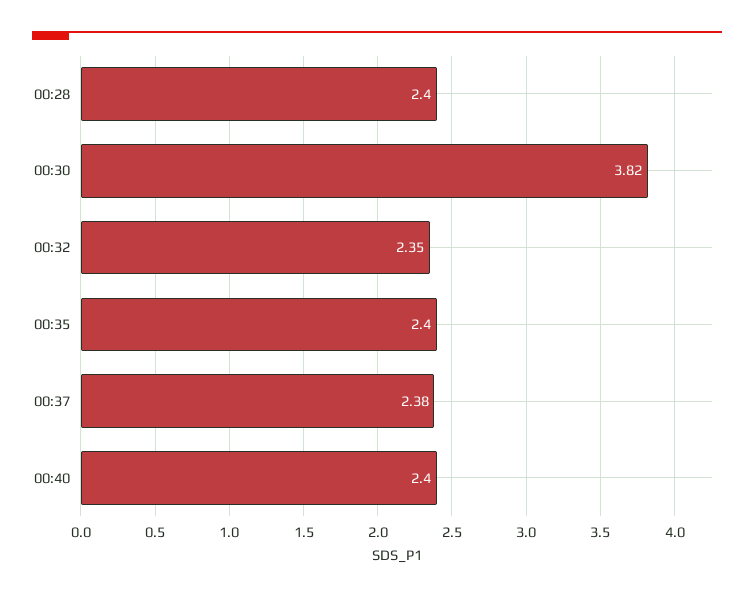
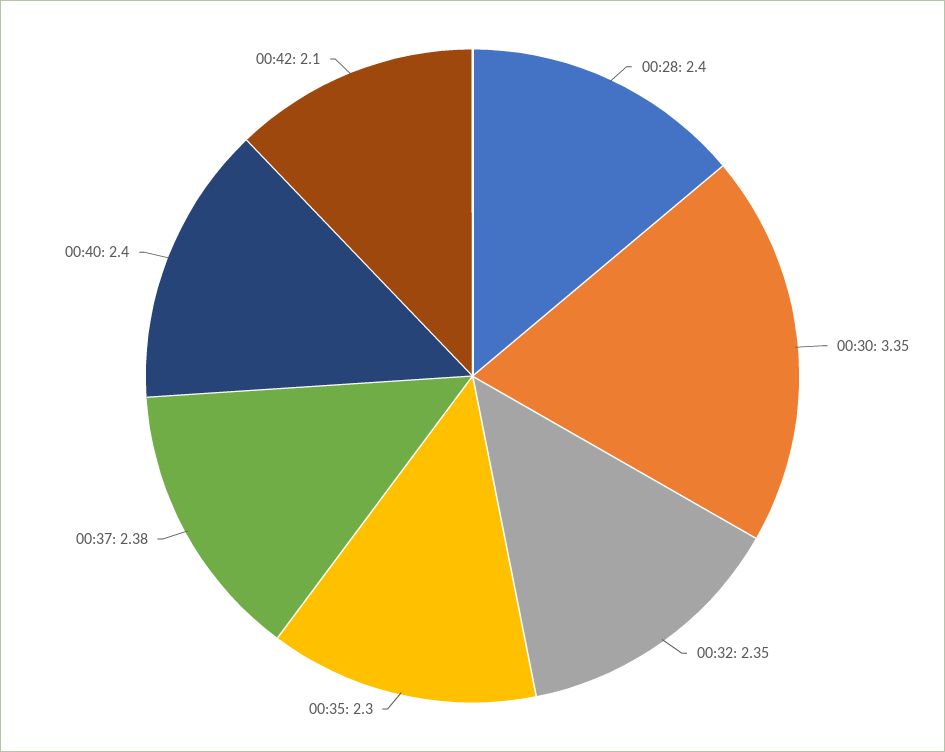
00:30: 3.82 -> 3.35
00:35: 2.4 -> 2.3
00:42: none -> 2.1

